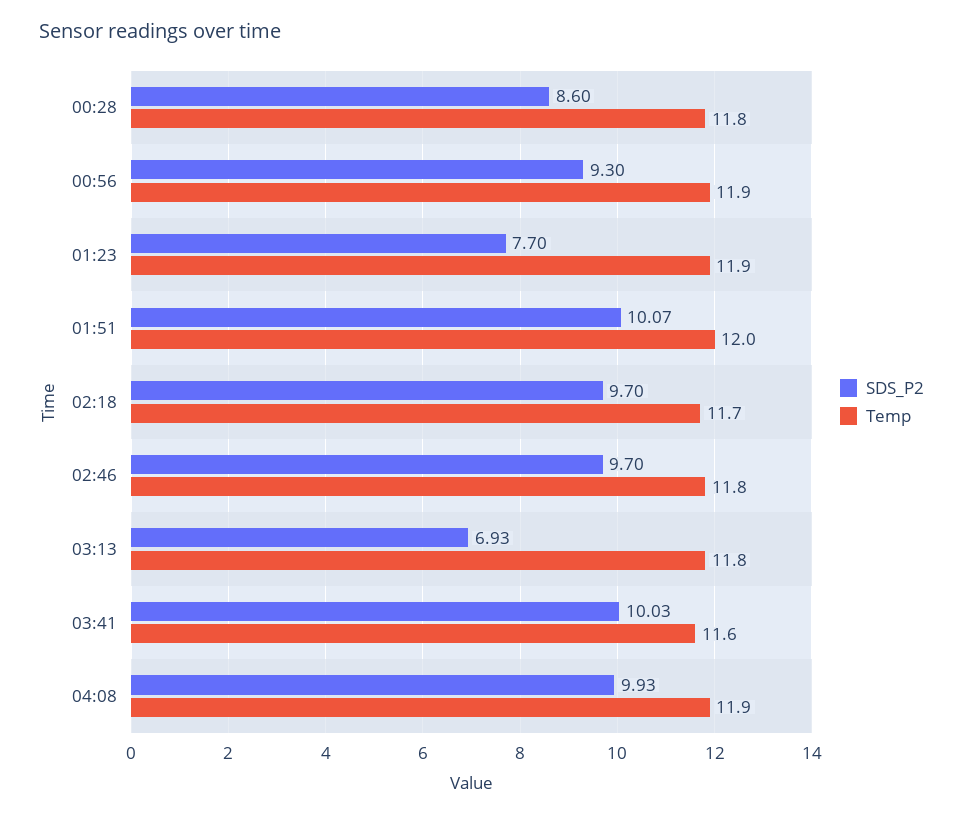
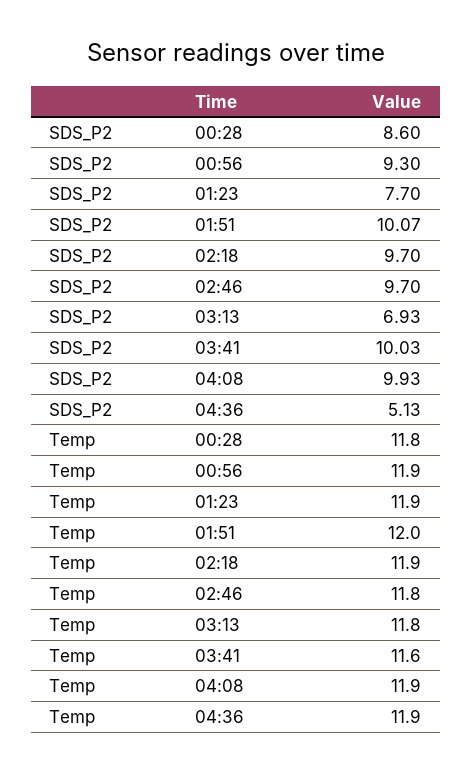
Temp, 02:18: 11.7 -> 11.9
SDS_P2, 04:36: none -> 5.13
Temp, 04:36: none -> 11.9

